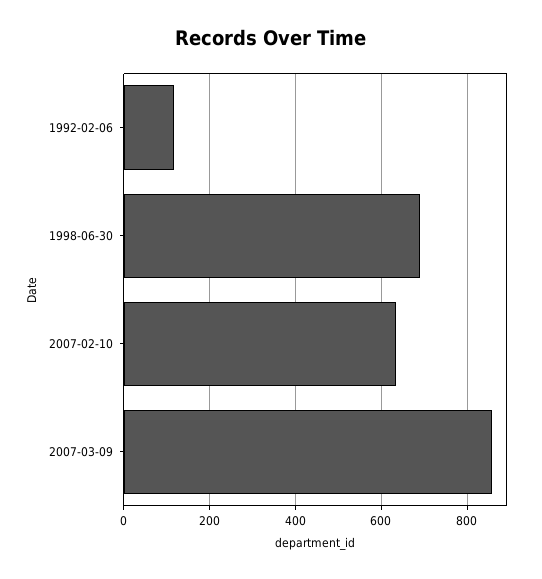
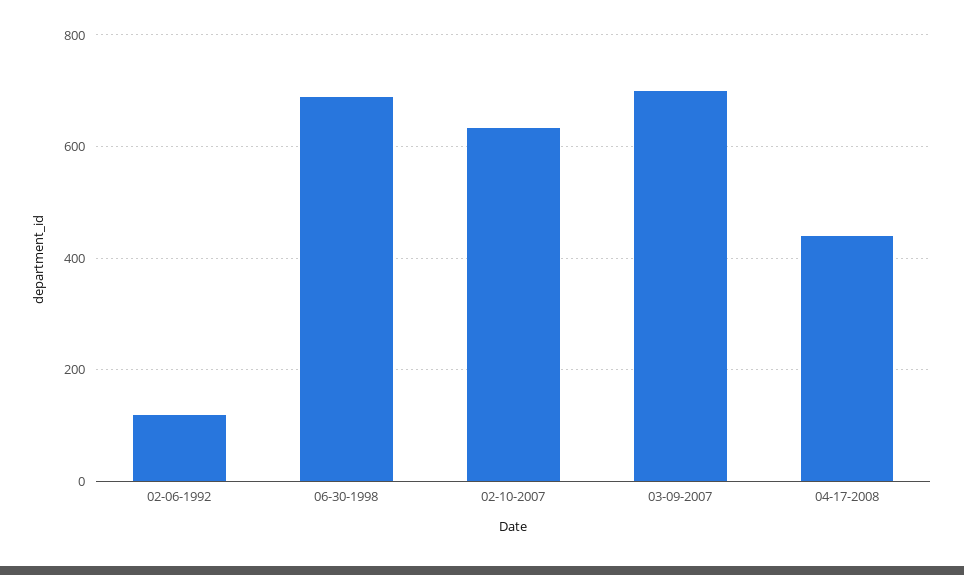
2007-03-09: 860 -> 700
04-17-2008: none -> 440

